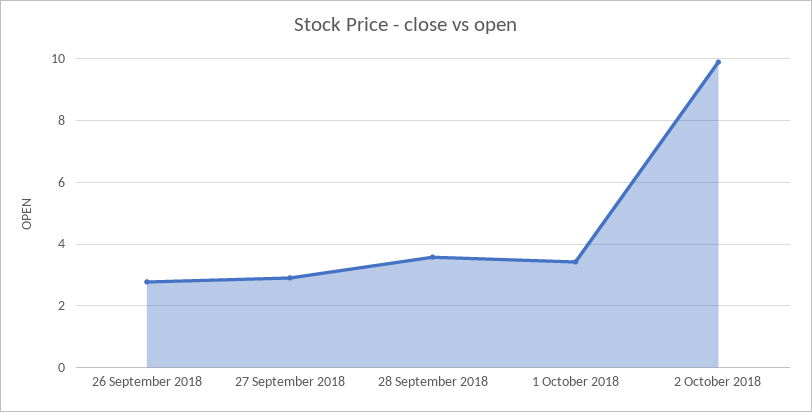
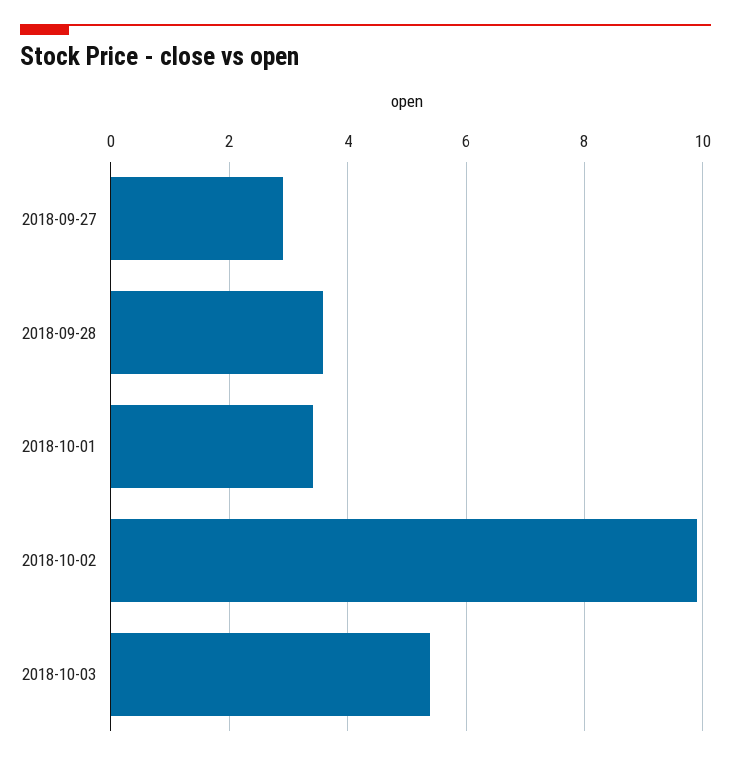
26 September 2018: 2.8 -> none
2018-10-03: none -> 5.4

